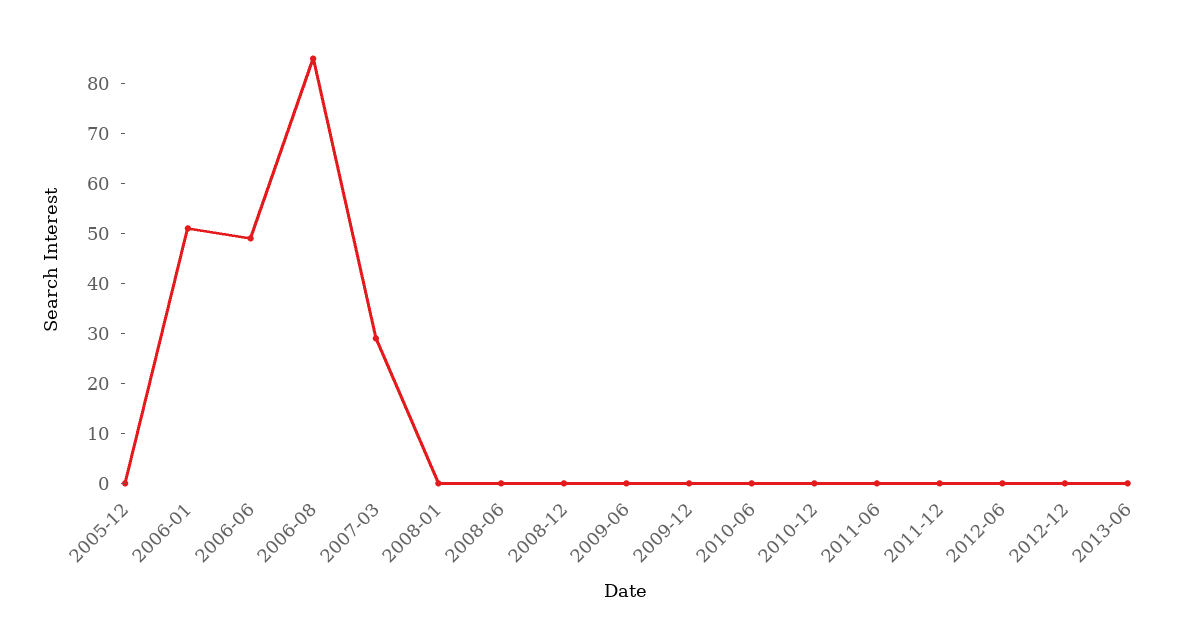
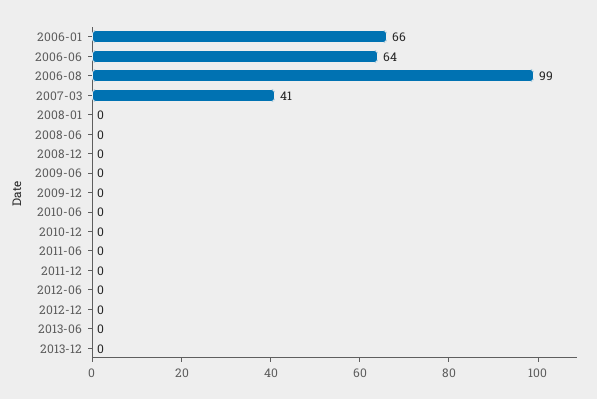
2005-12: 0 -> none
2006-01: 50 -> 66
2006-06: 50 -> 64
2006-08: 85 -> 99
2007-03: 30 -> 41
2013-12: none -> 0

